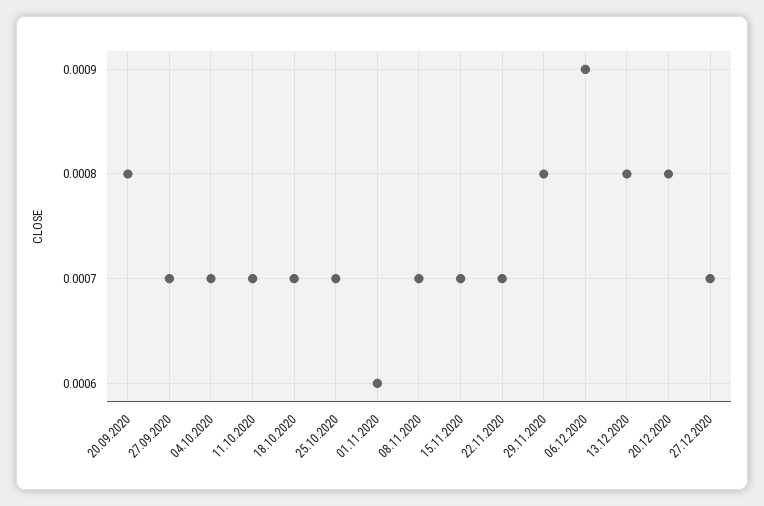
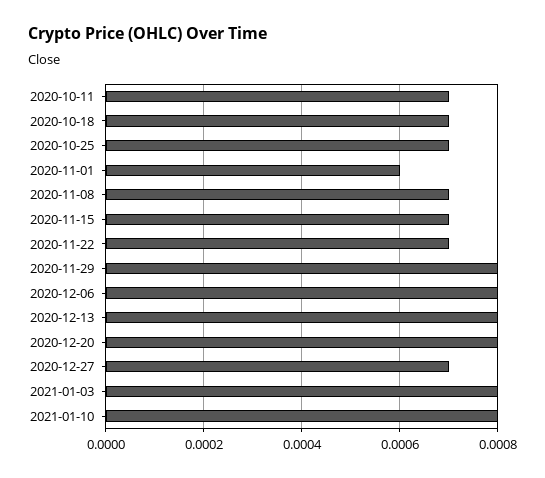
20.09.2020: 0.0008 -> none
27.09.2020: 0.0007 -> none
04.10.2020: 0.0007 -> none
06.12.2020: 0.0009 -> 0.0008
2021-01-03: none -> 0.0008
2021-01-10: none -> 0.0008

